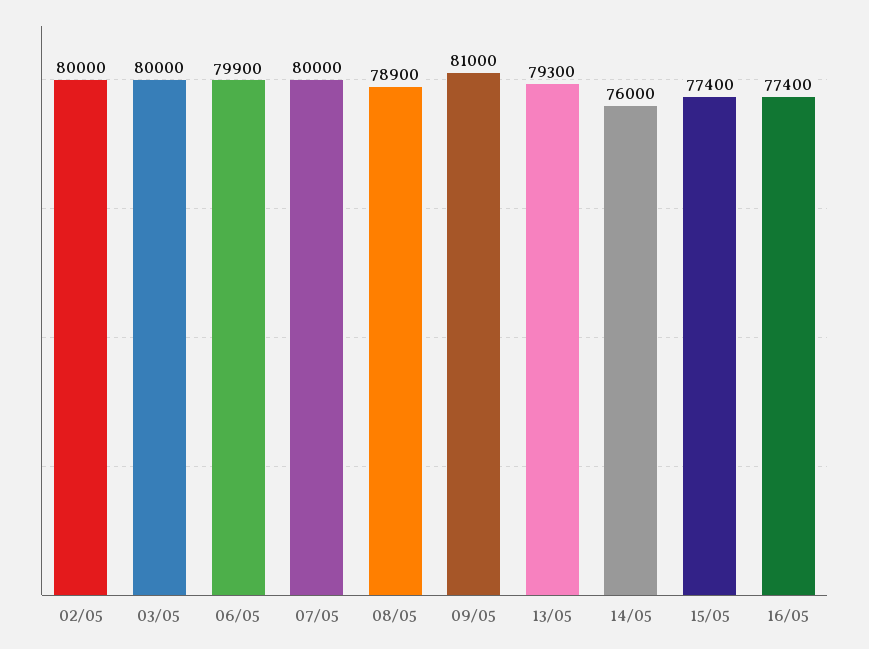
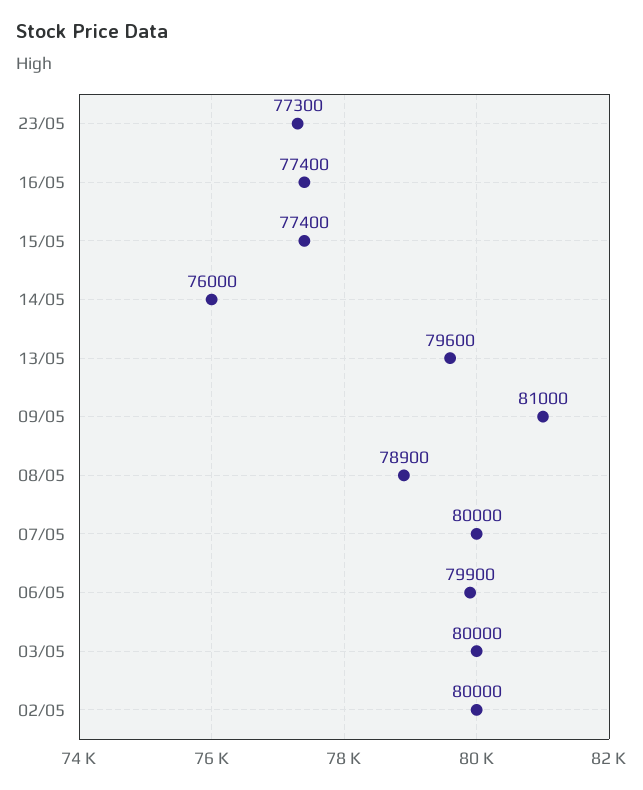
13/05: 79300 -> 79600
23/05: none -> 77300

